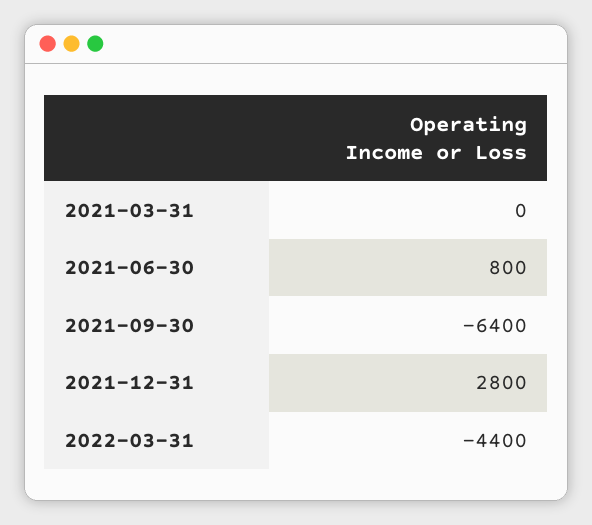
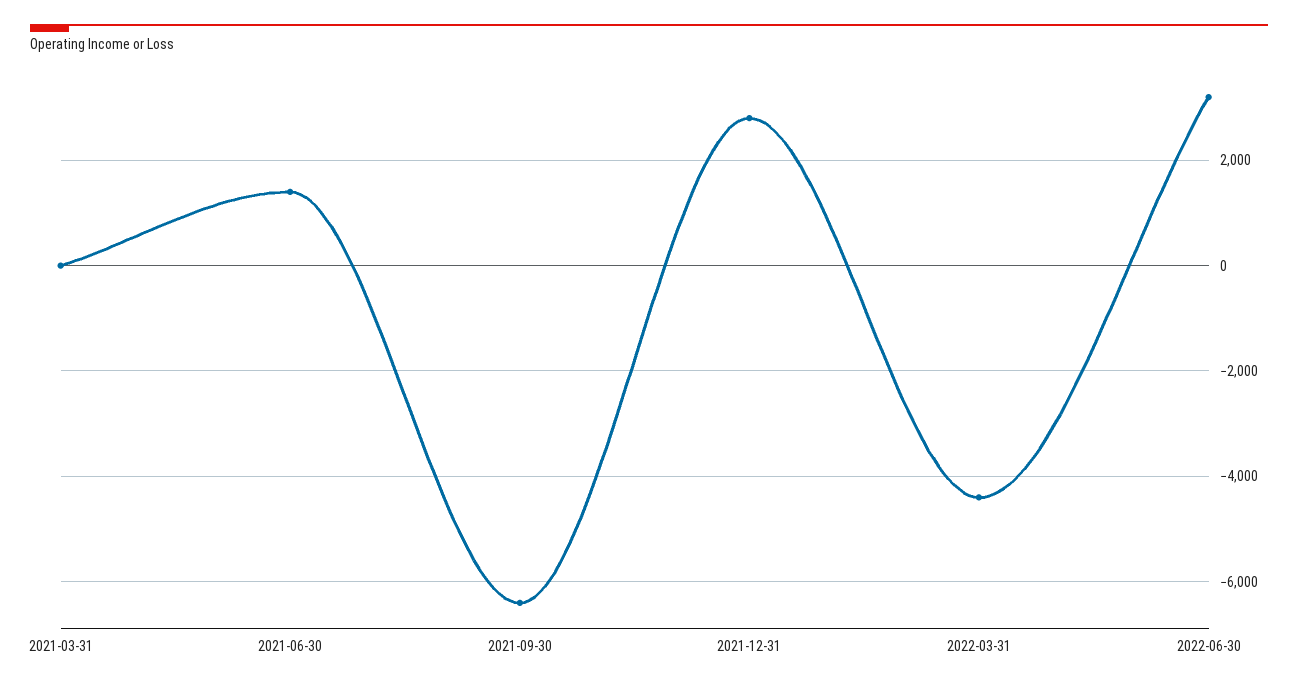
2021-06-30: 800 -> 1400
2022-06-30: none -> 3200

